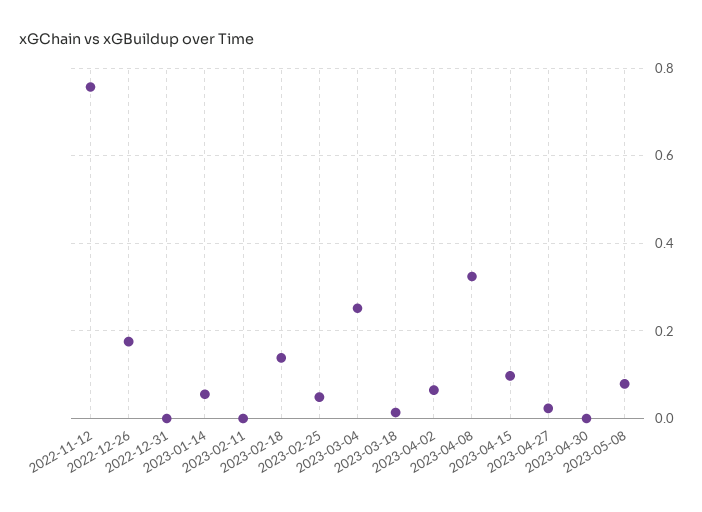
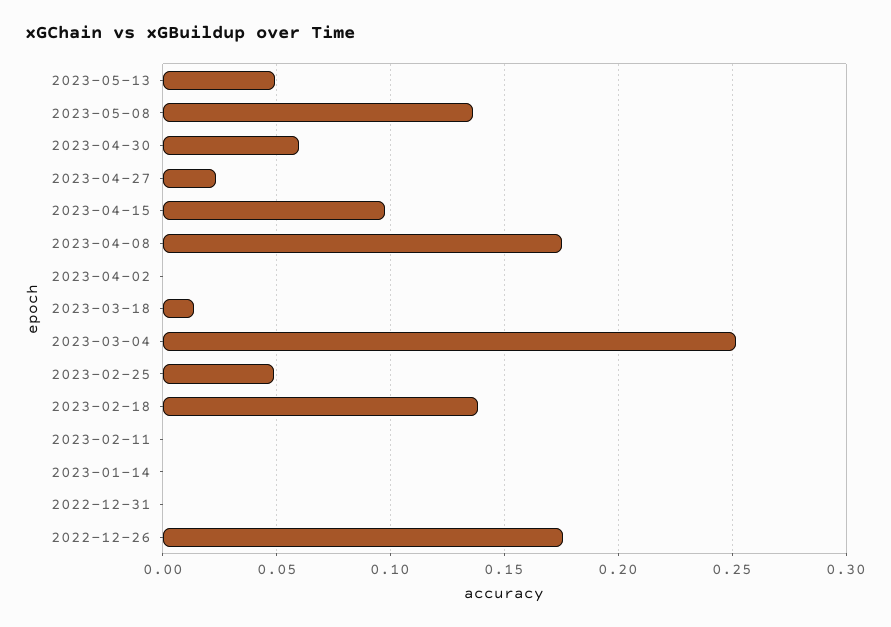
2022-11-12: 0.76 -> none
2023-01-14: 0.06 -> 0
2023-04-02: 0.06 -> 0
2023-04-08: 0.32 -> 0.175
2023-04-30: 0 -> 0.06
2023-05-08: 0.08 -> 0.135
2023-05-13: none -> 0.05

